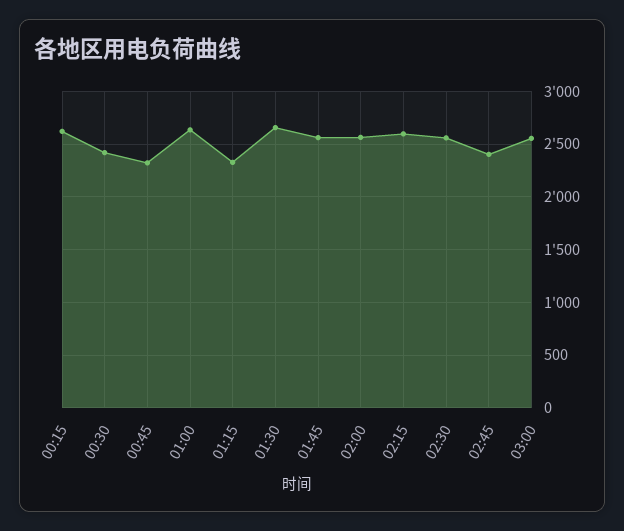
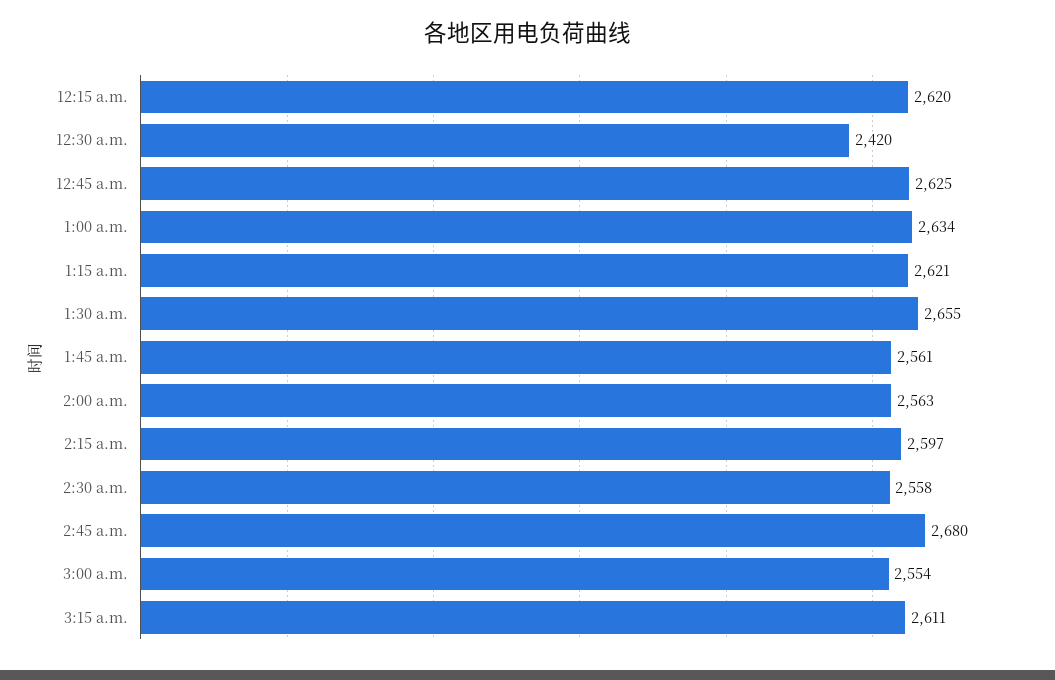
00:45: 2300 -> 2625
01:15: 2300 -> 2621
02:45: 2400 -> 2680
3:15 a.m.: none -> 2611

